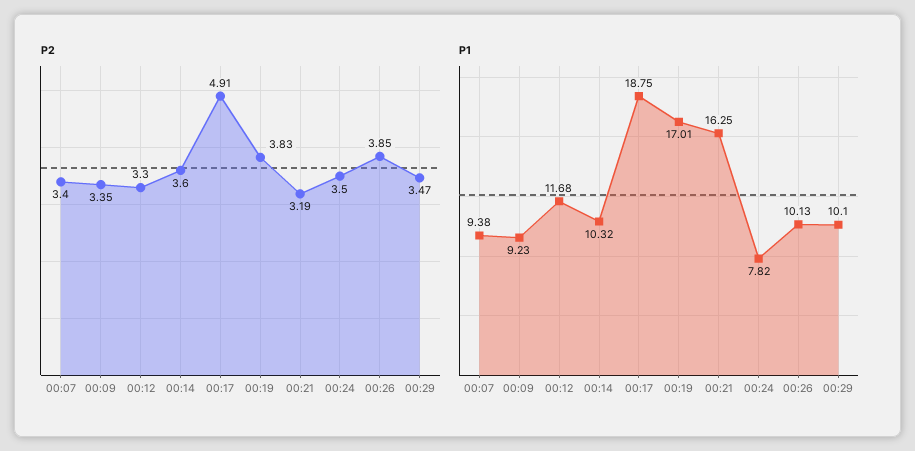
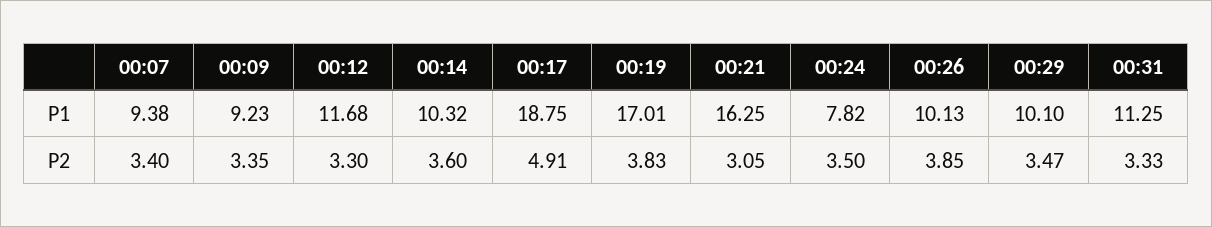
P2, 00:21: 3.19 -> 3.05
P1, 00:31: none -> 11.25
P2, 00:31: none -> 3.33

